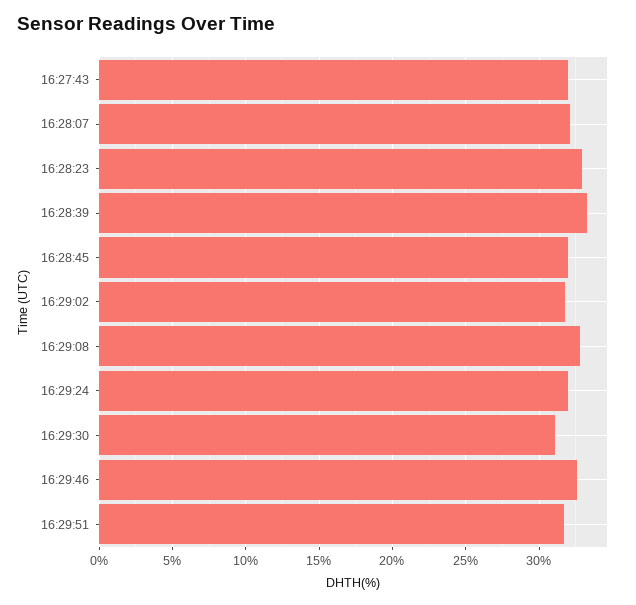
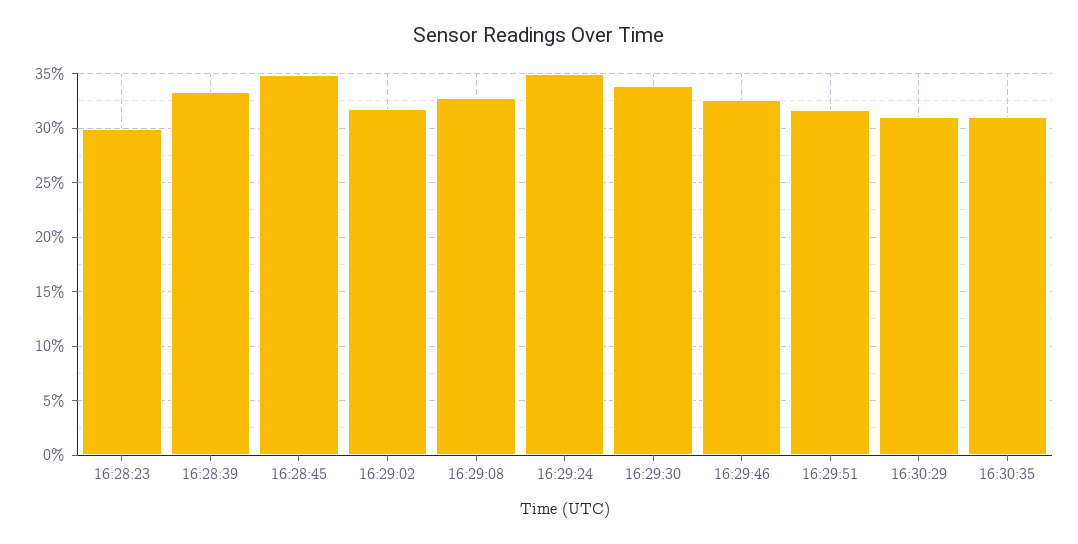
16:27:43: 32 -> none
16:28:07: 32 -> none
16:28:23: 33 -> 30
16:28:45: 32 -> 35
16:29:24: 32 -> 35
16:29:30: 31 -> 34
16:30:29: none -> 31
16:30:35: none -> 31

